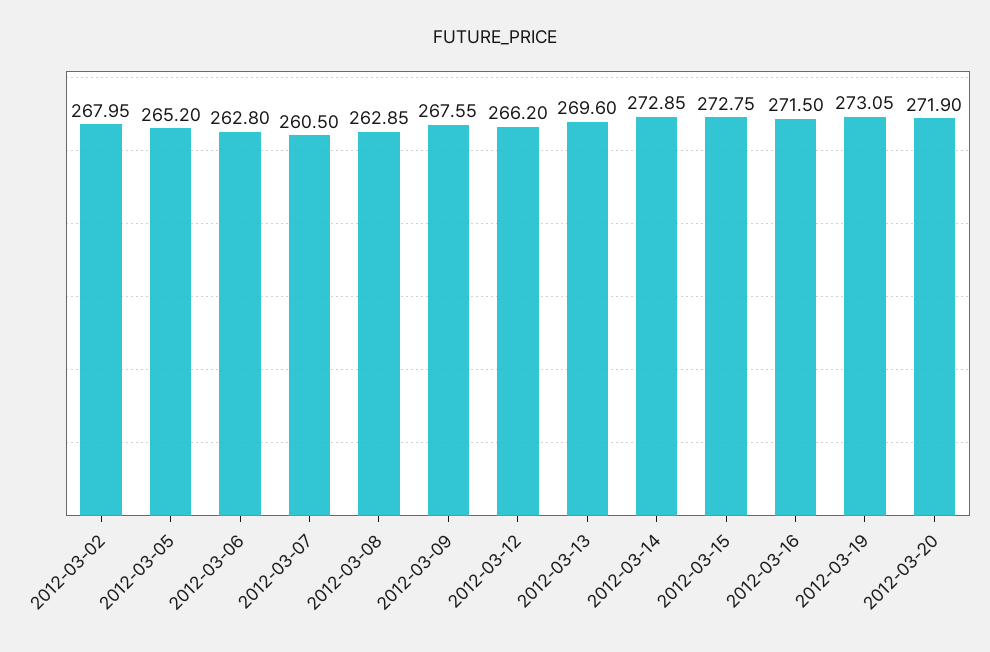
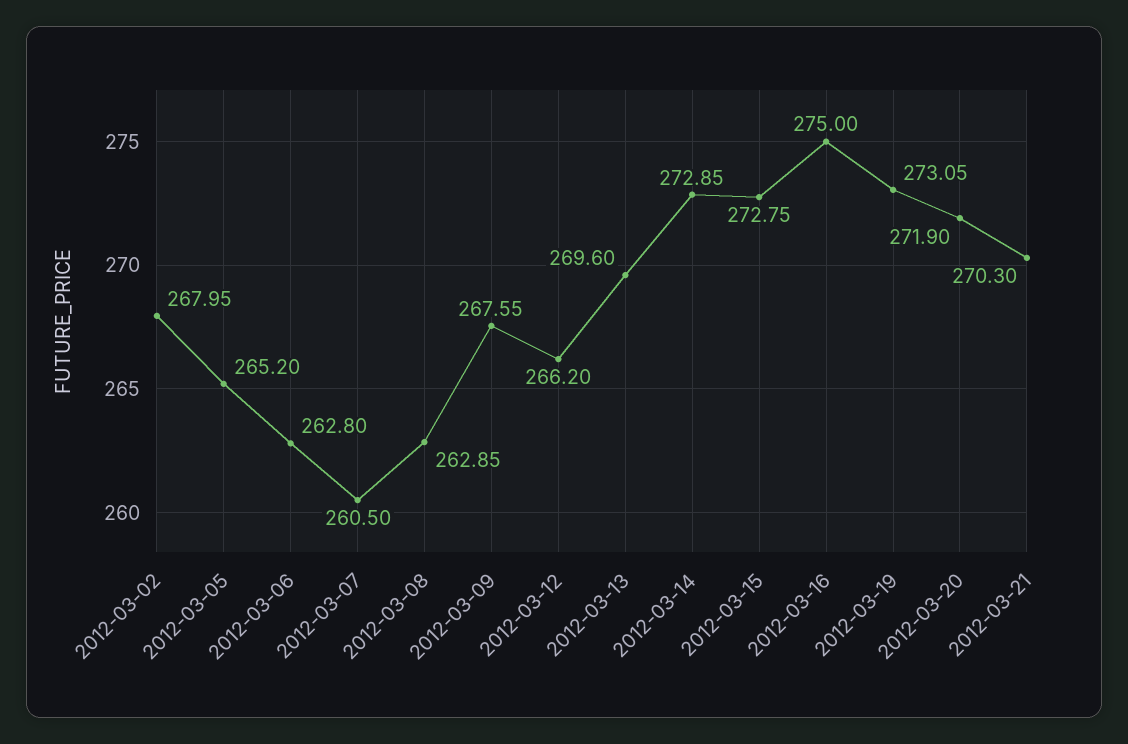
2012-03-16: 271.5 -> 275
2012-03-21: none -> 270.3

